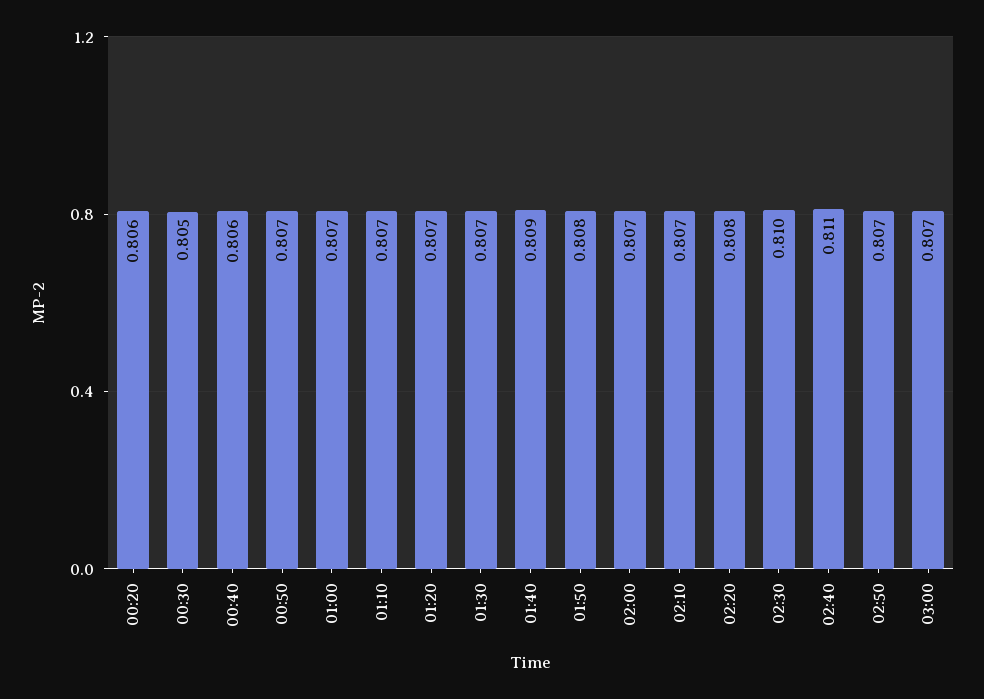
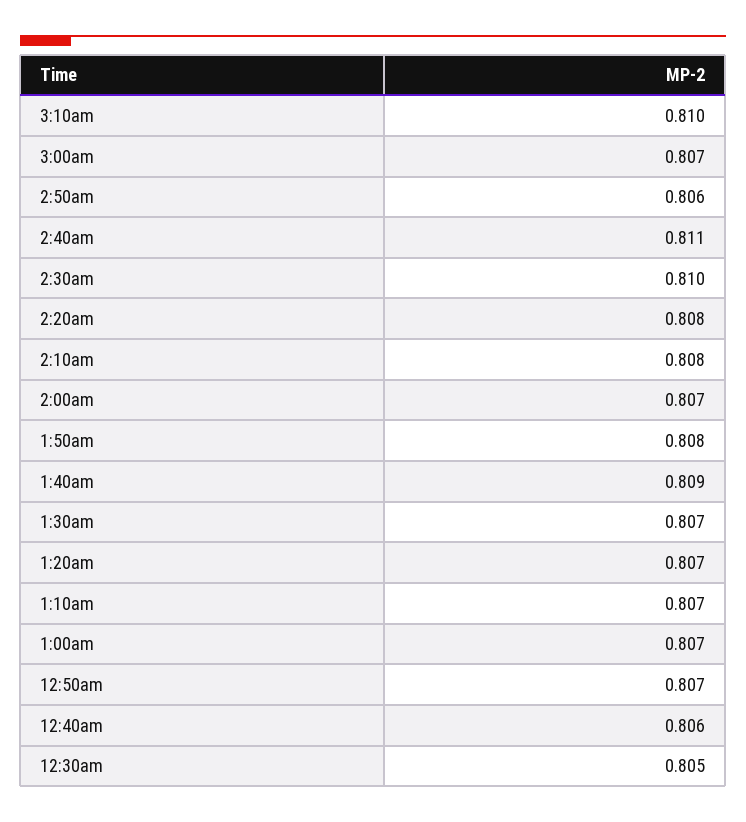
00:20: 0.806 -> none
02:10: 0.807 -> 0.808
02:50: 0.807 -> 0.806
3:10am: none -> 0.81

